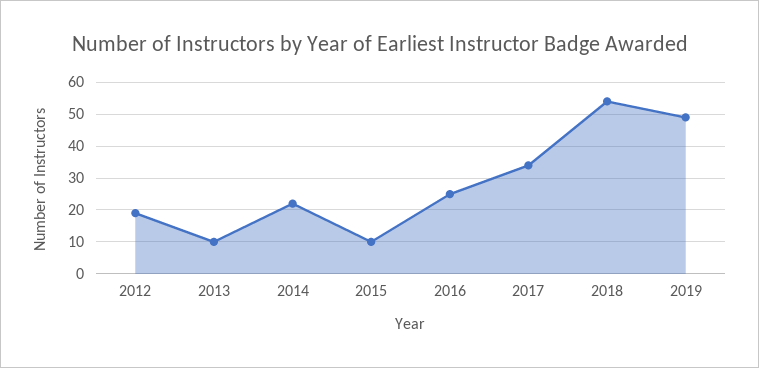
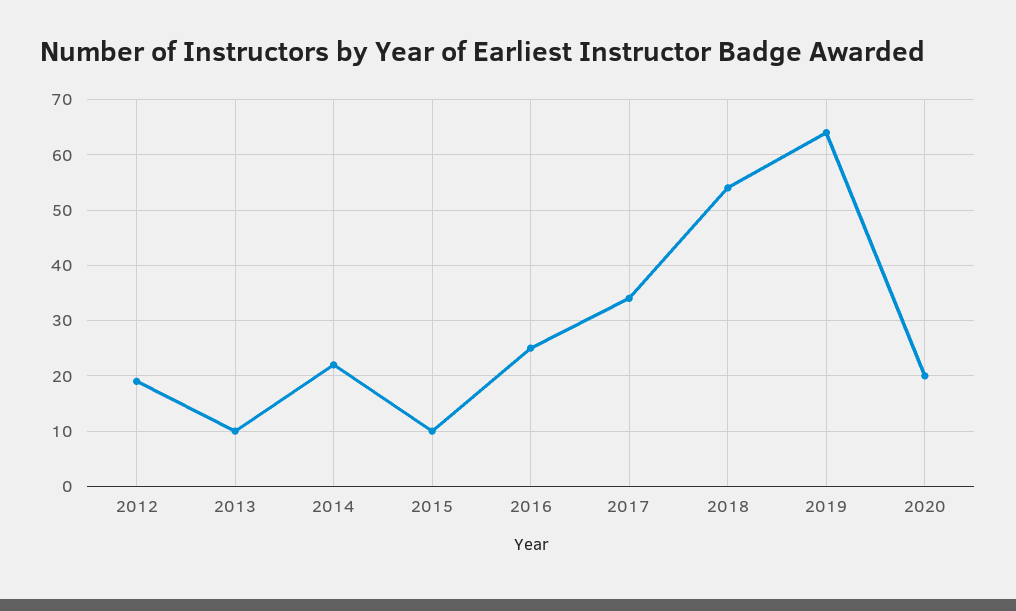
2019: 50 -> 65
2020: none -> 20

